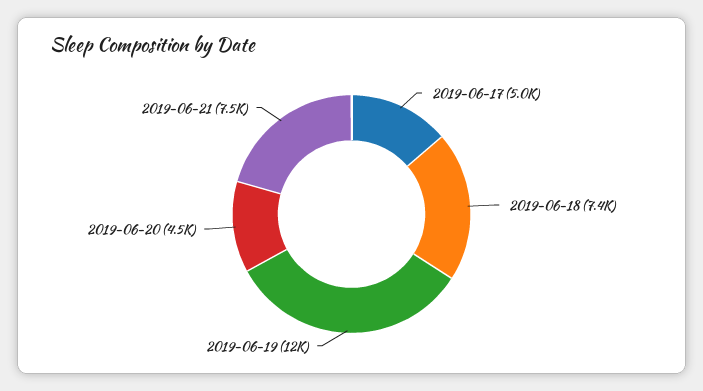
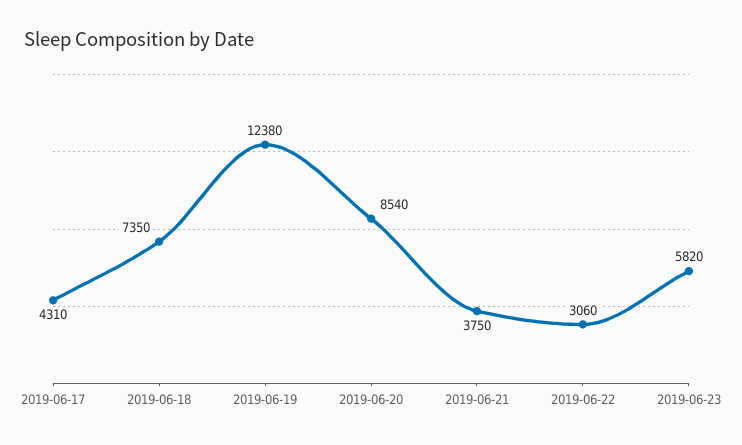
2019-06-17: 5000 -> 4310
2019-06-20: 4500 -> 8540
2019-06-21: 7500 -> 3750
2019-06-22: none -> 3060
2019-06-23: none -> 5820

